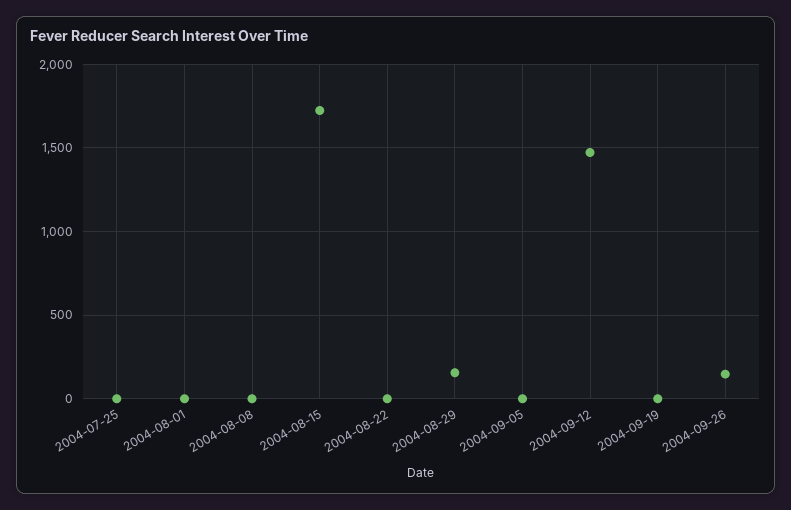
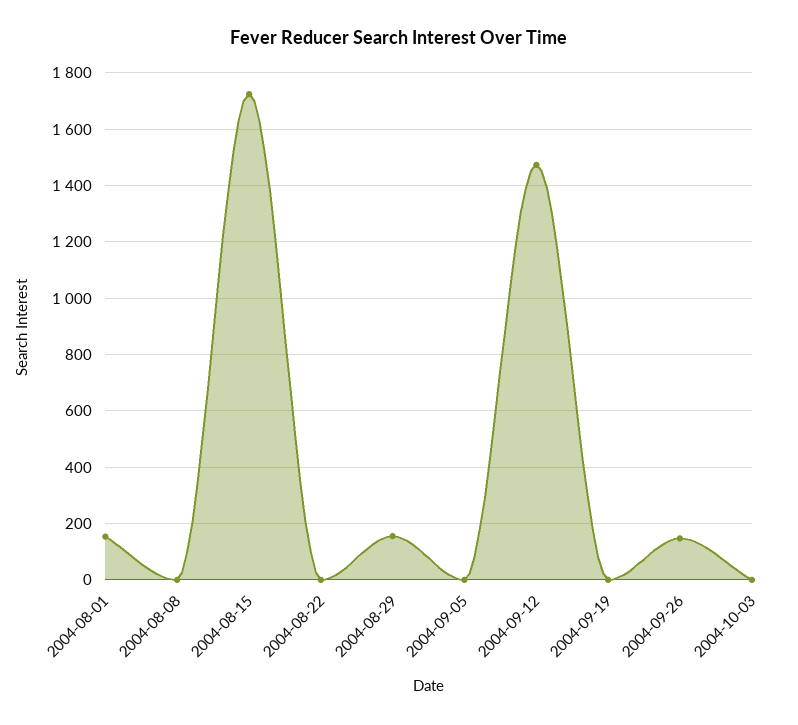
2004-07-25: 0 -> none
2004-08-01: 0 -> 150
2004-10-03: none -> 0

